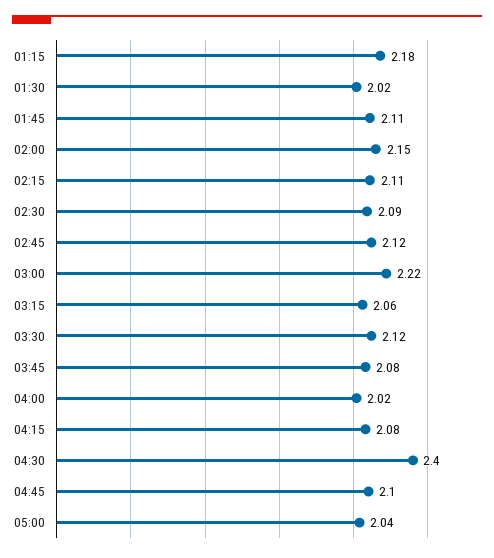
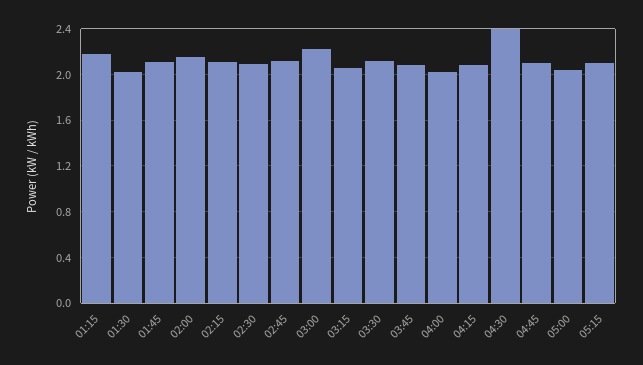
05:15: none -> 2.1

